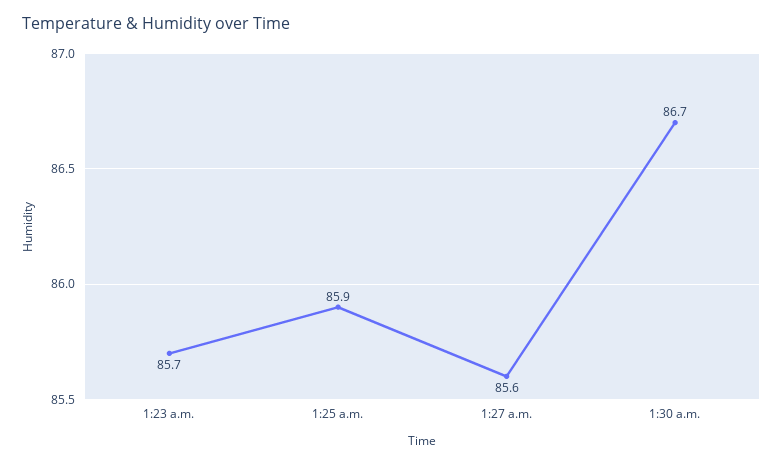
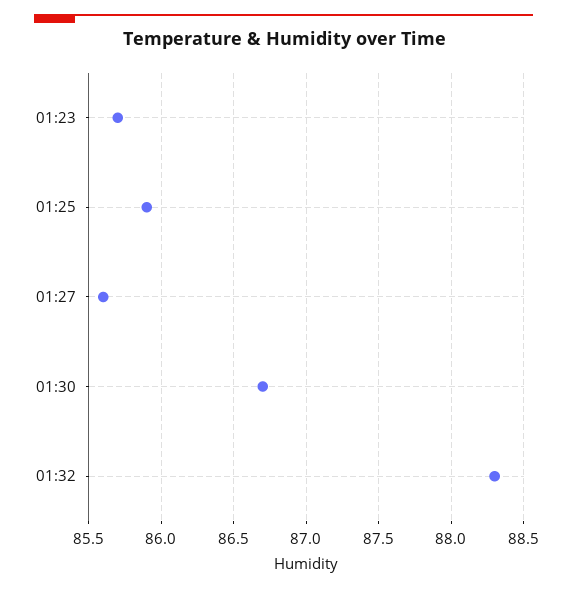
01:32: none -> 88.3

